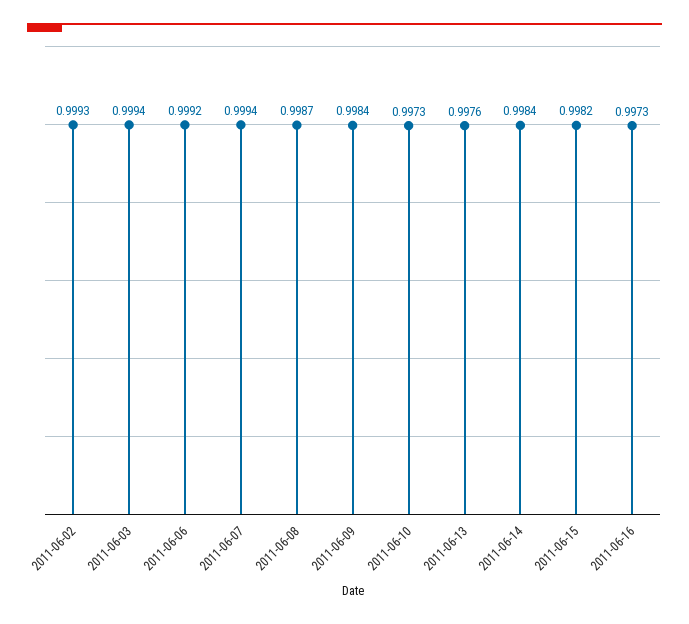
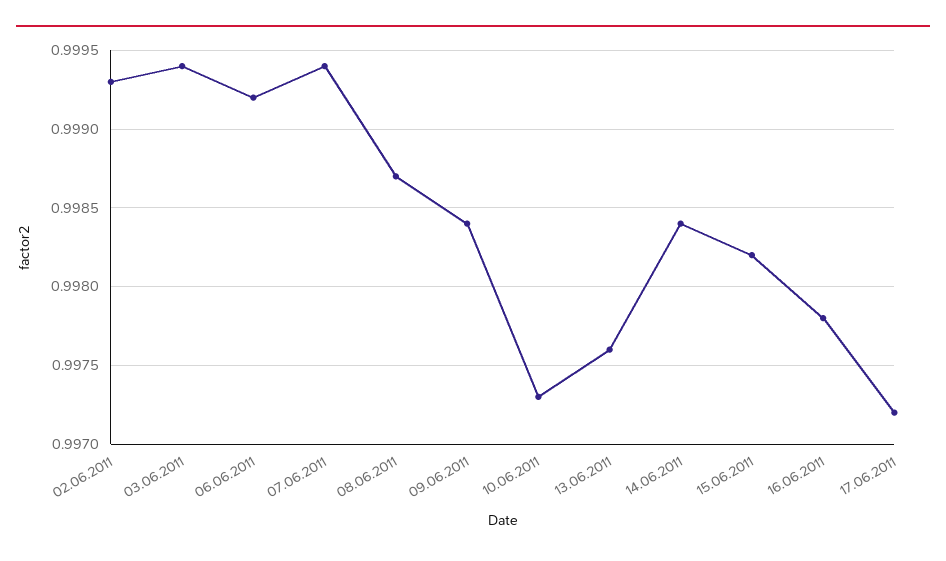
2011-06-16: 0.9973 -> 0.9978
17.06.2011: none -> 0.9972

